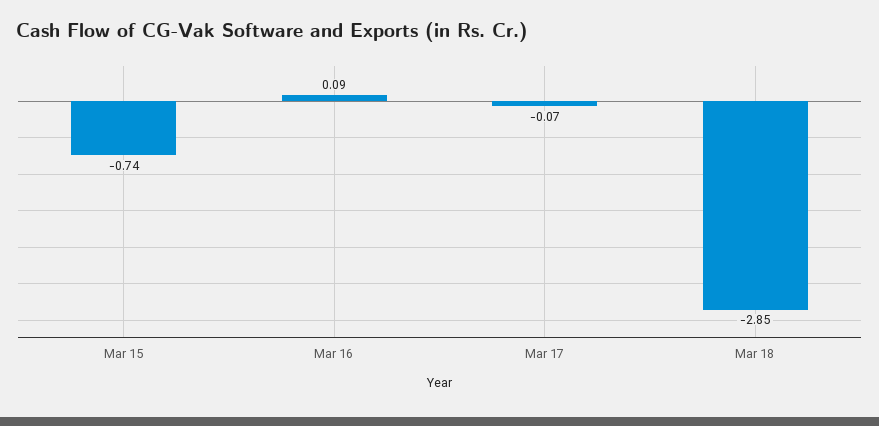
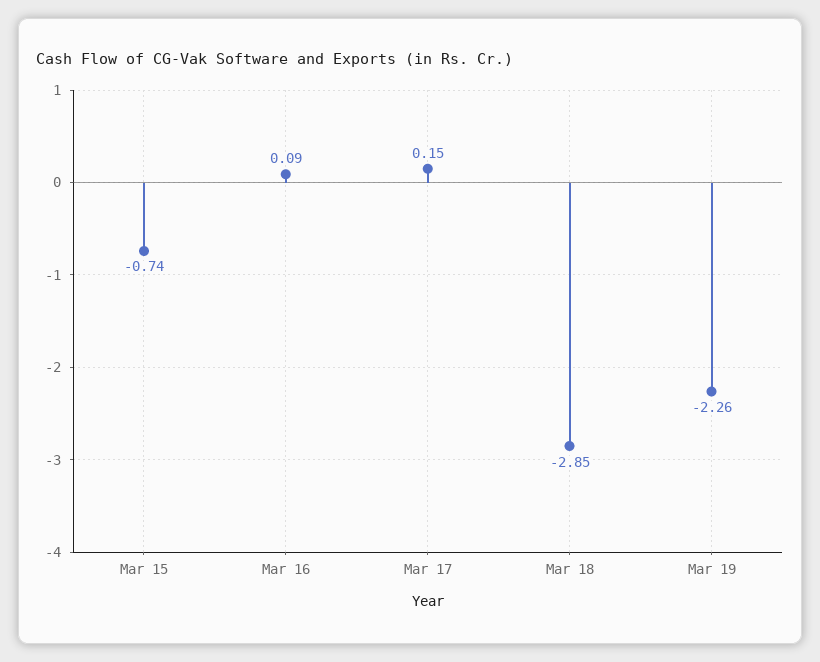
Mar 17: -0.07 -> 0.15
Mar 19: none -> -2.26

